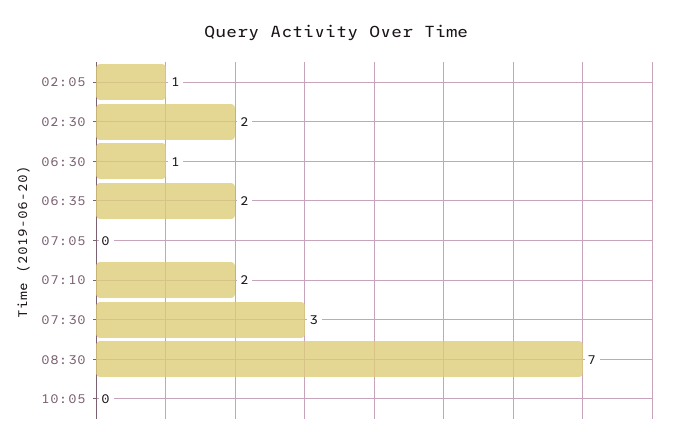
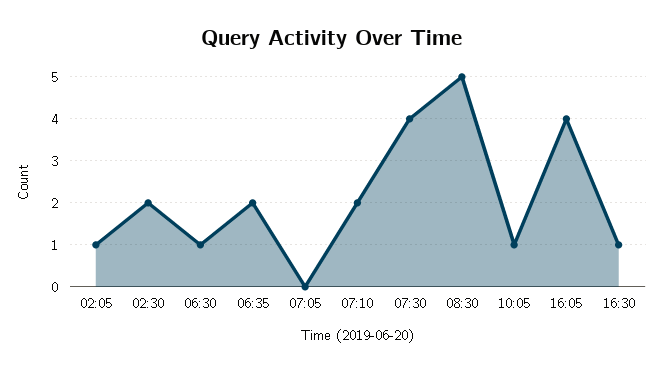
07:30: 3 -> 4
08:30: 7 -> 5
10:05: 0 -> 1
16:05: none -> 4
16:30: none -> 1

